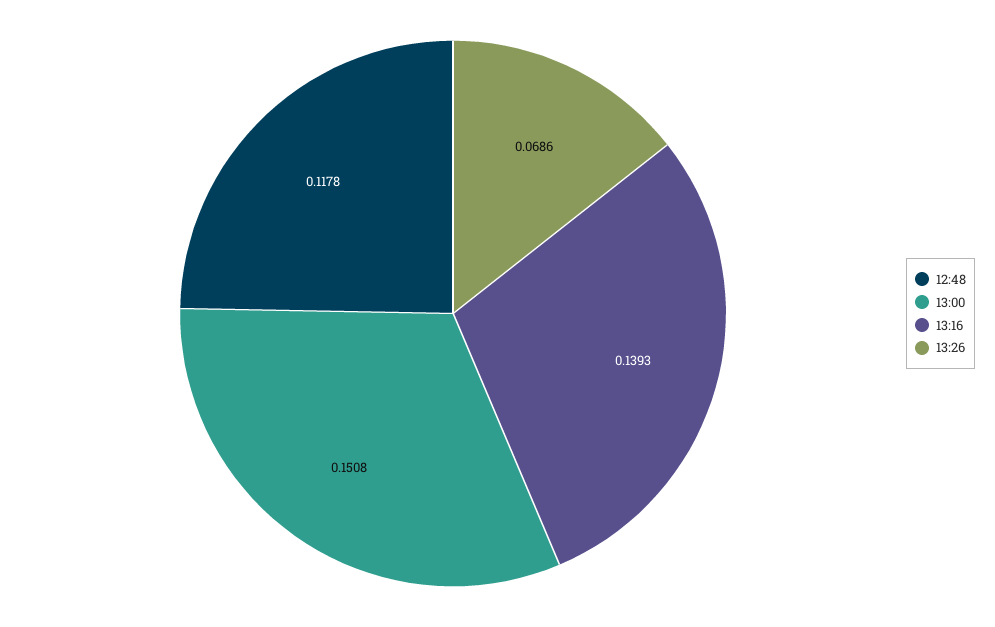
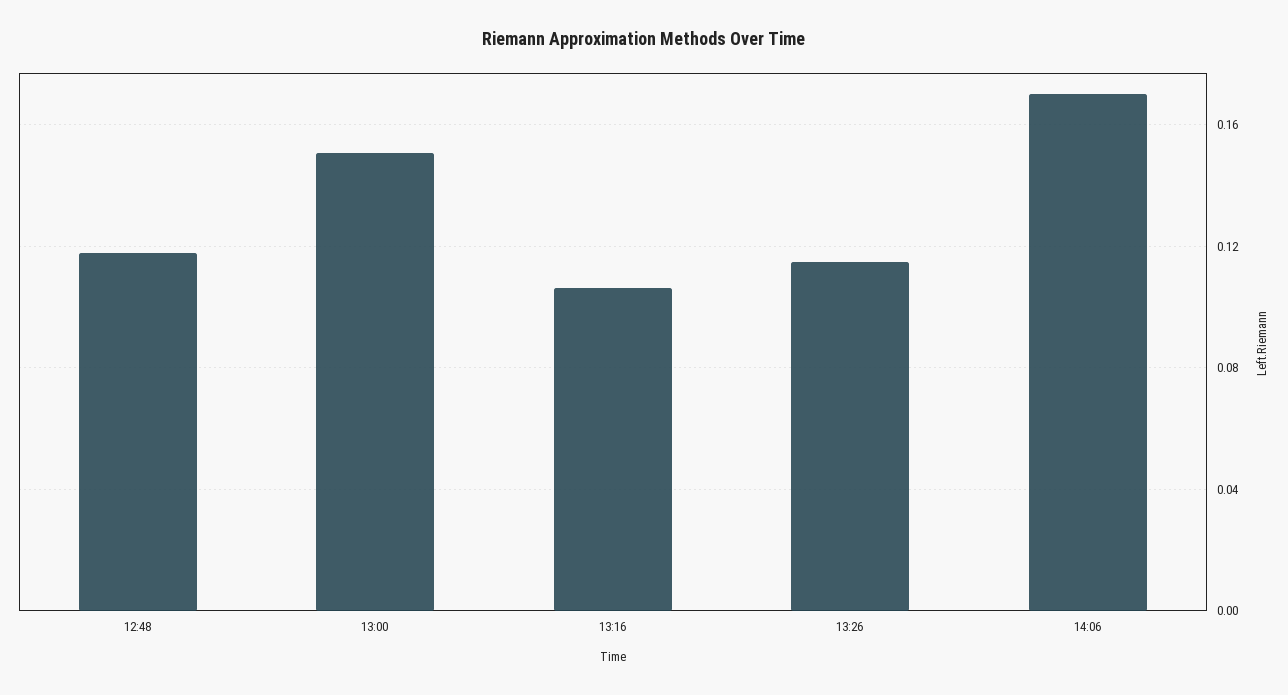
13:16: 0.1393 -> 0.105
13:26: 0.0686 -> 0.115
14:06: none -> 0.17

